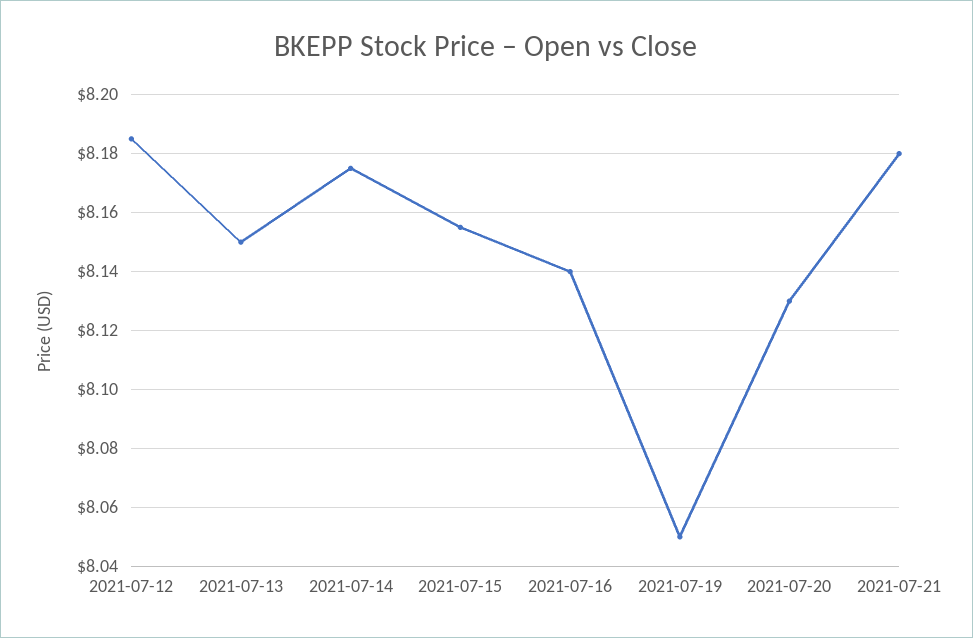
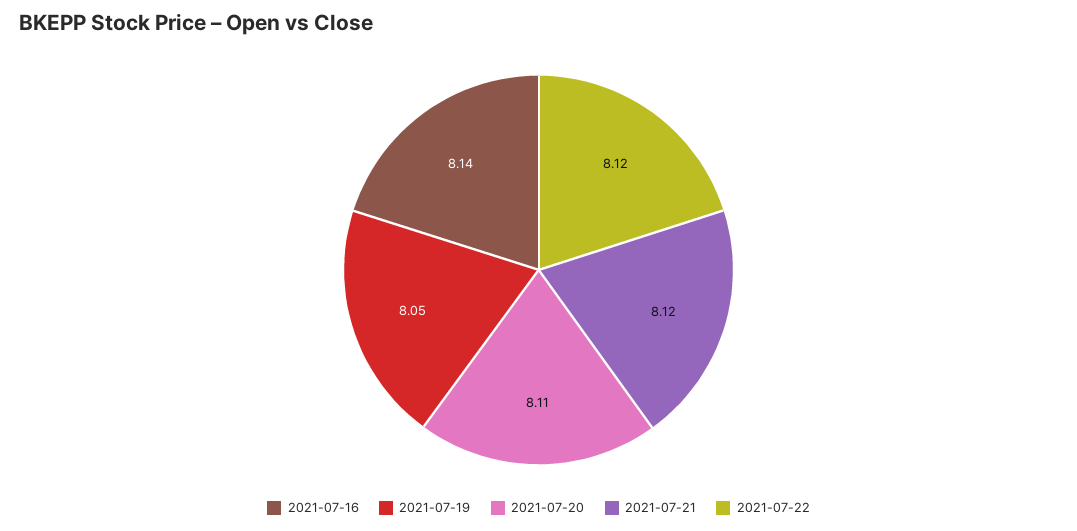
2021-07-12: 8.185 -> none
2021-07-13: 8.15 -> none
2021-07-14: 8.175 -> none
2021-07-15: 8.155 -> none
2021-07-20: 8.13 -> 8.11
2021-07-21: 8.18 -> 8.12
2021-07-22: none -> 8.12

